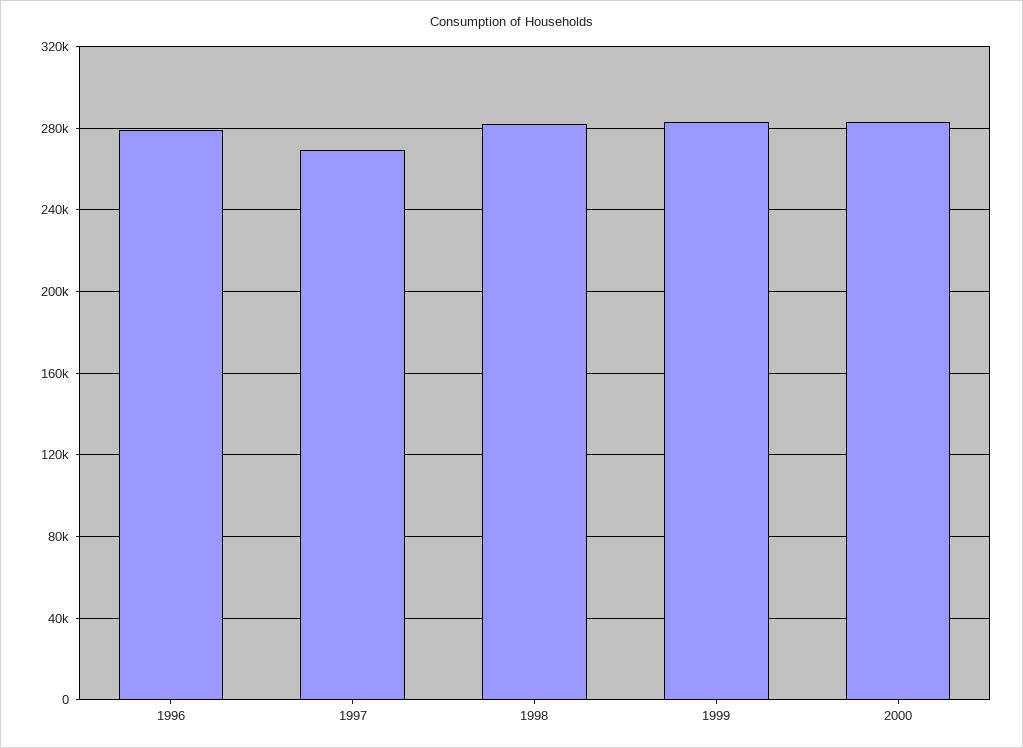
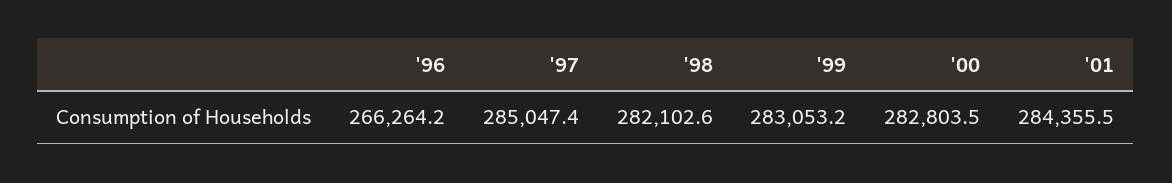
1996: 280000 -> 266264.2
1997: 270000 -> 285047.4
'01: none -> 284355.5

